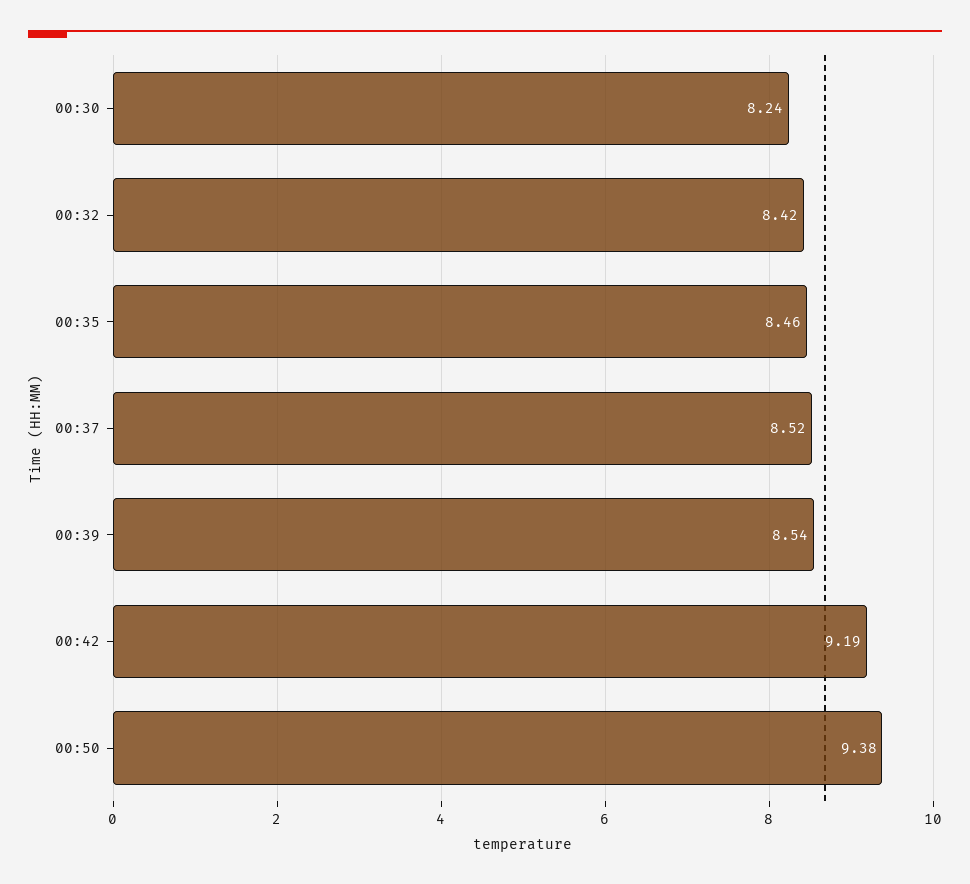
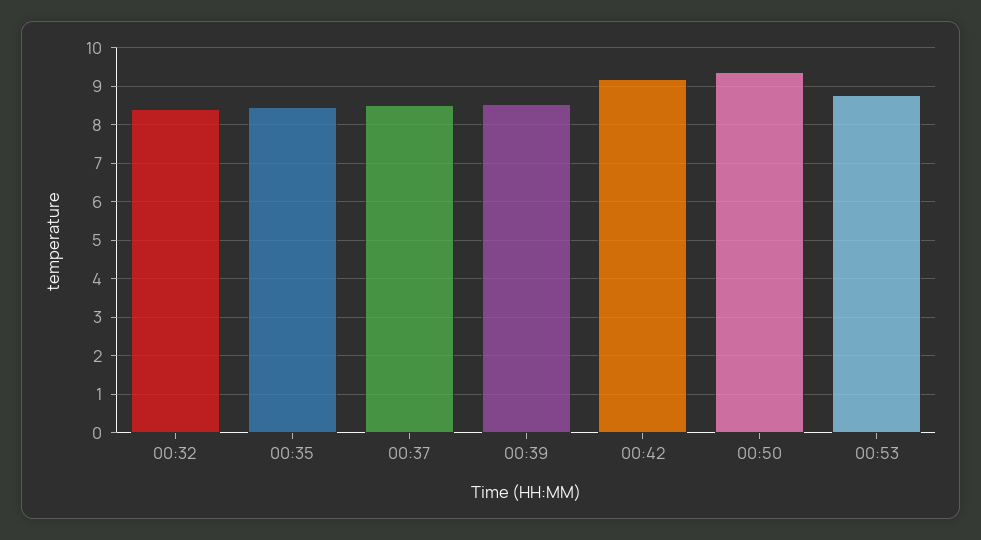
00:30: 8.24 -> none
00:53: none -> 8.8

